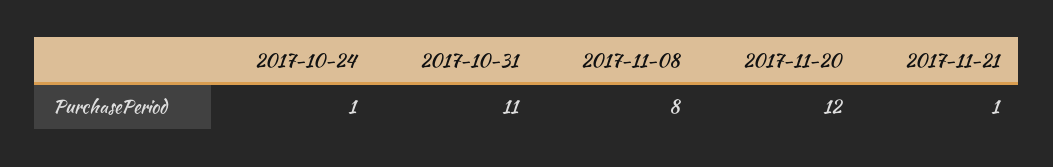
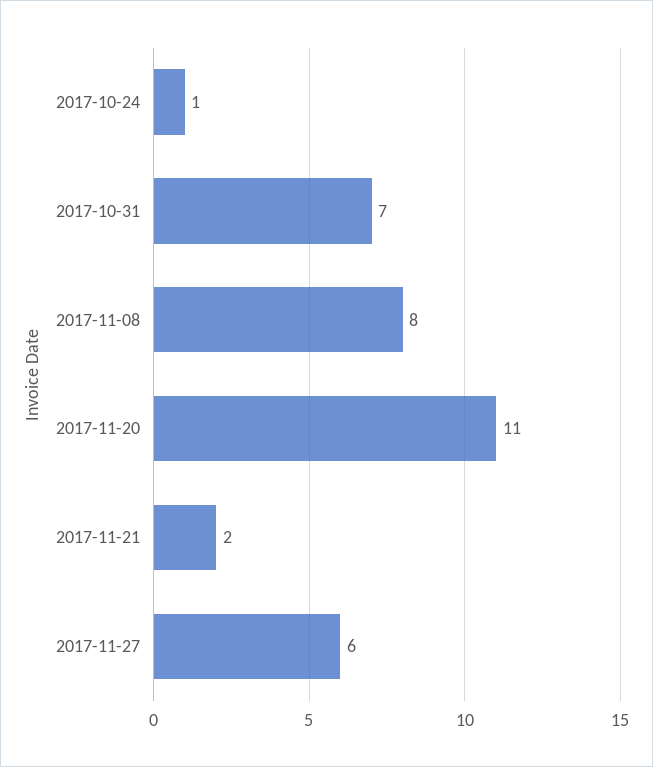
2017-10-31: 11 -> 7
2017-11-20: 12 -> 11
2017-11-21: 1 -> 2
2017-11-27: none -> 6

